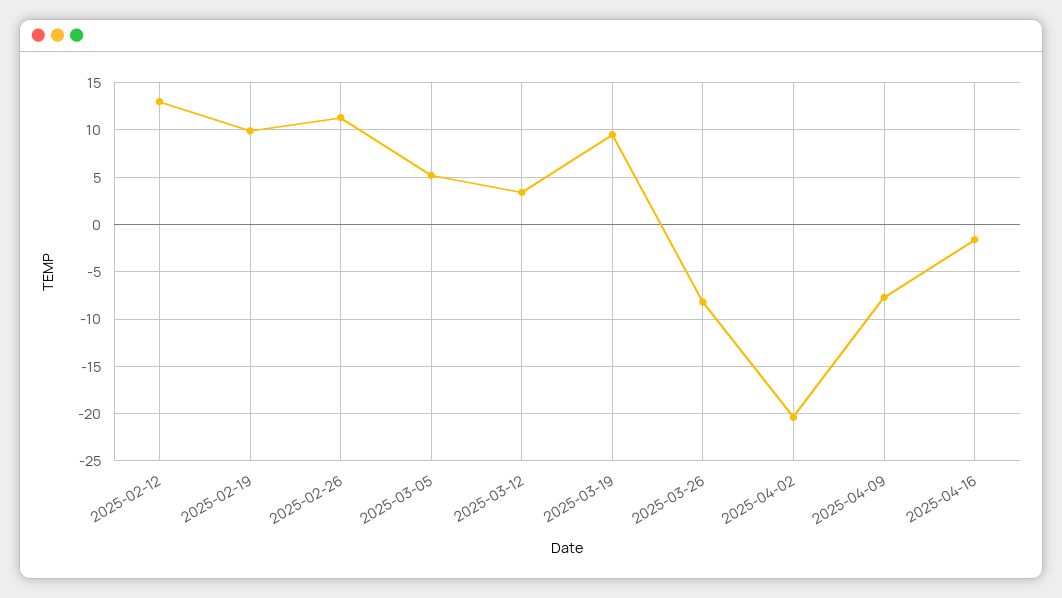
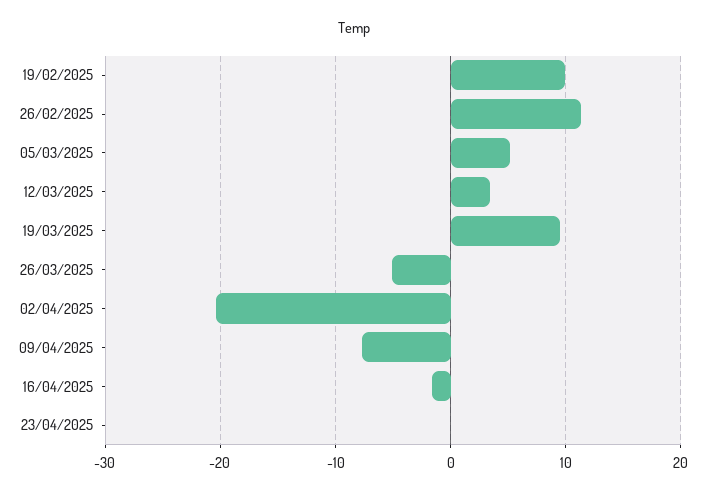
2025-02-12: 13 -> none
2025-03-26: -8 -> -5
23/04/2025: none -> 0

